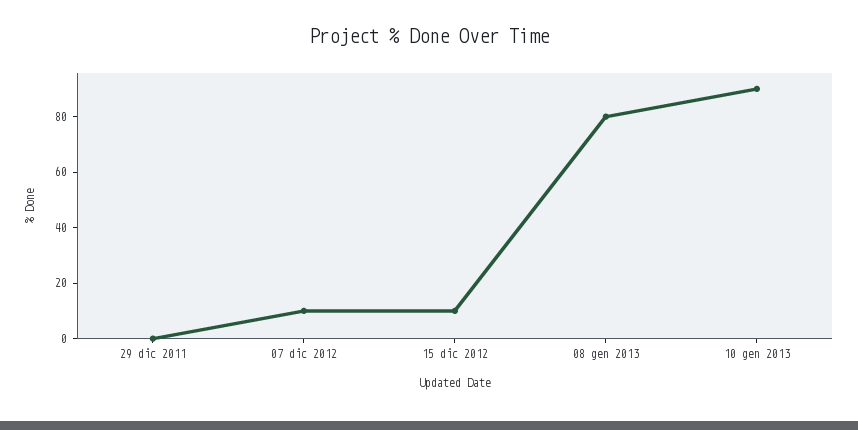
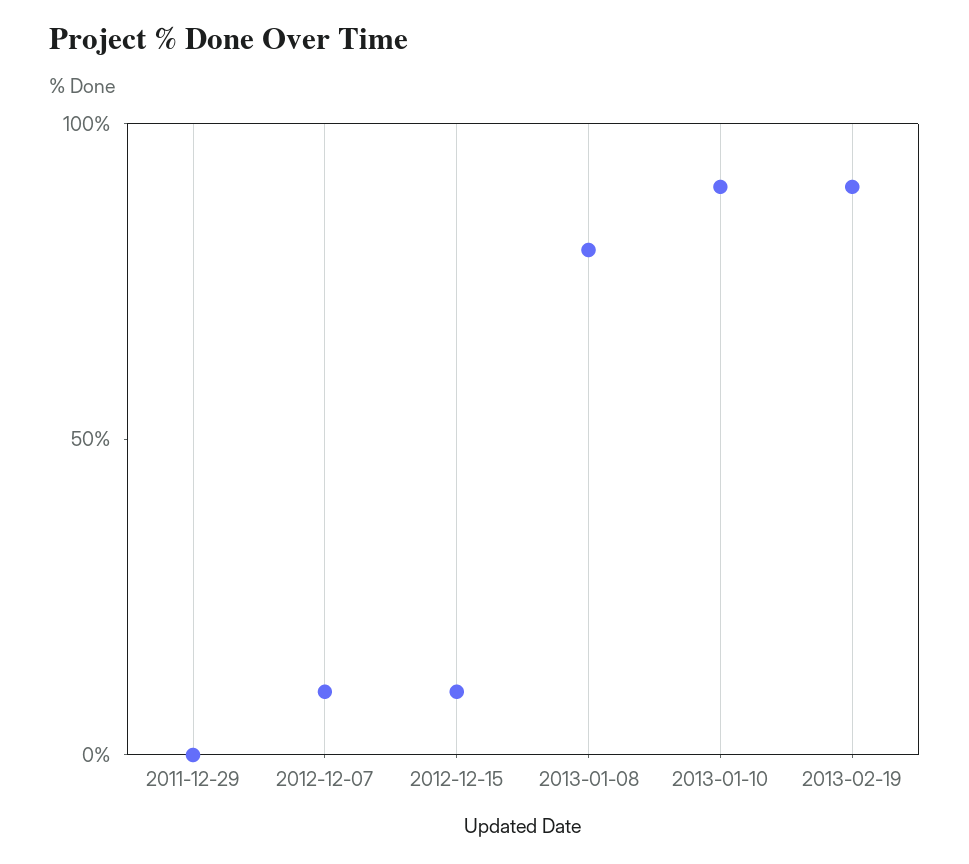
2013-02-19: none -> 90

